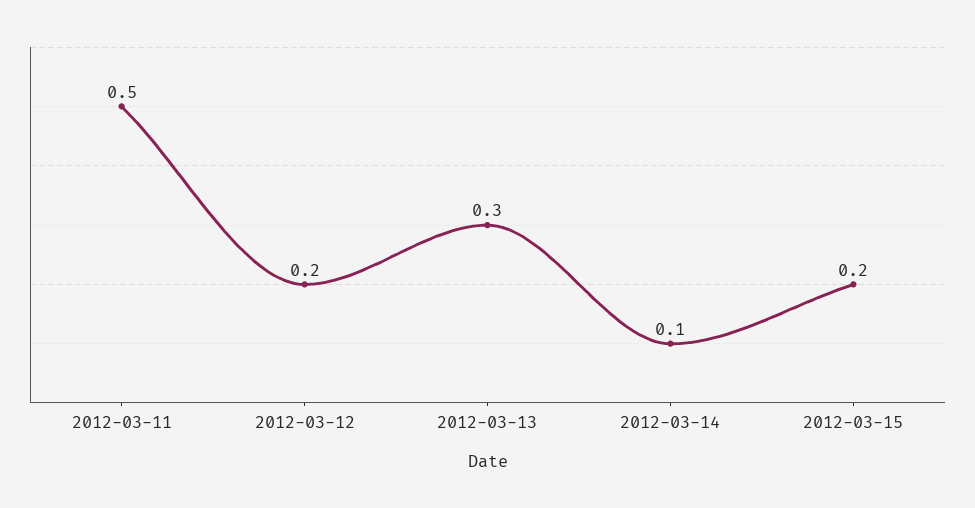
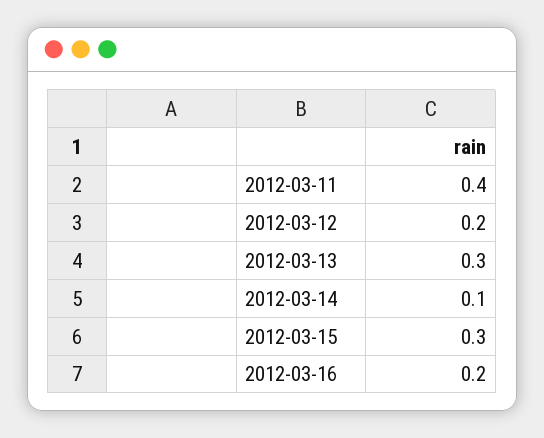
2012-03-11: 0.5 -> 0.4
2012-03-15: 0.2 -> 0.3
2012-03-16: none -> 0.2

